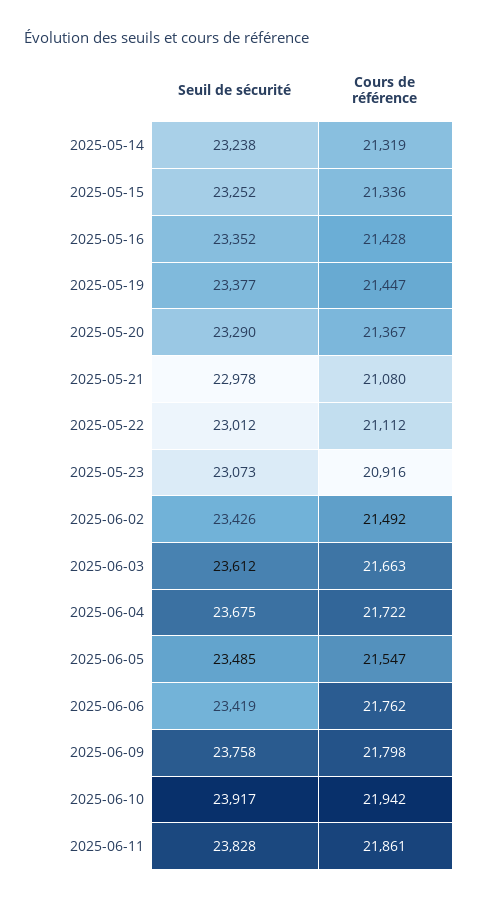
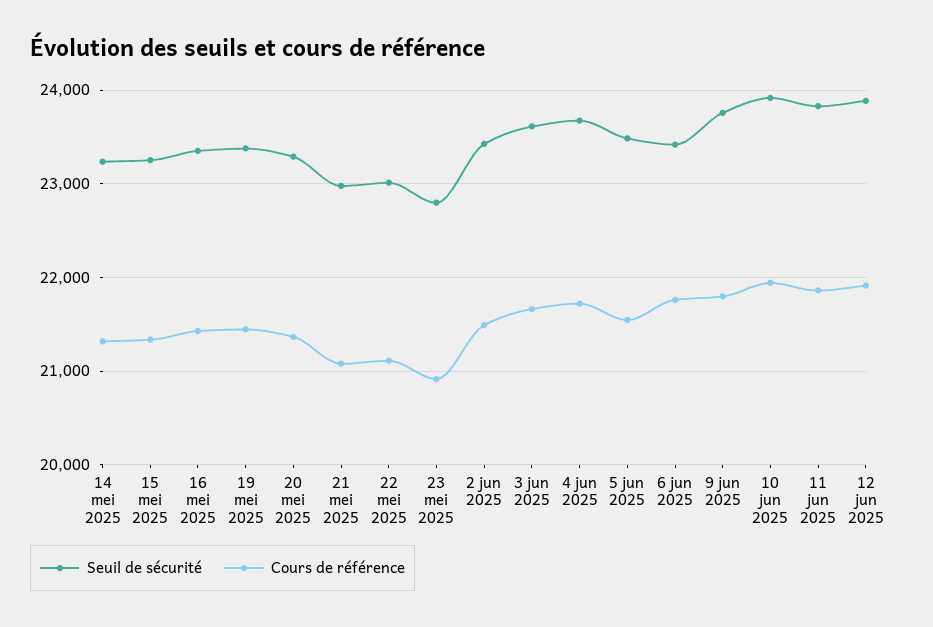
Seuil de sécurité, 2025-05-23: 23073 -> 22800
Seuil de sécurité, 12 jun 2025: none -> 23900
Cours de référence, 12 jun 2025: none -> 21900

